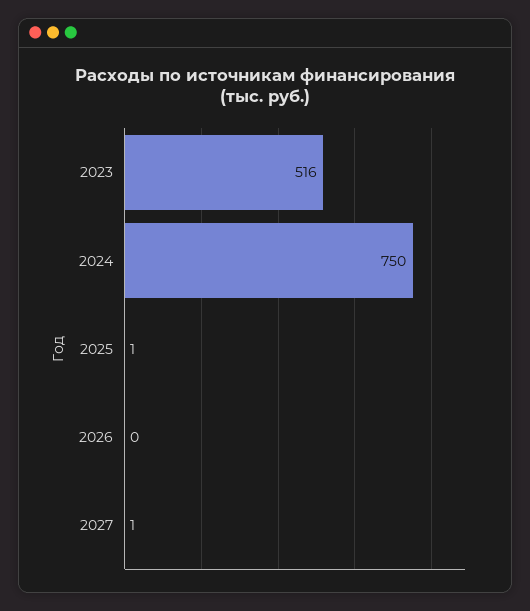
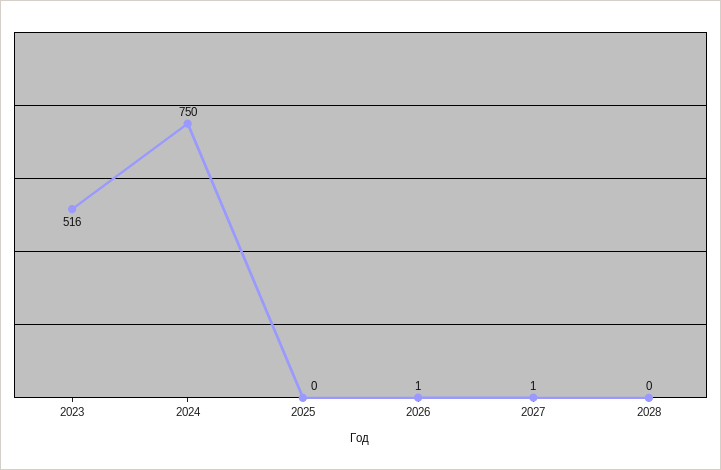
2025: 1 -> 0
2026: 0 -> 1
2028: none -> 0

